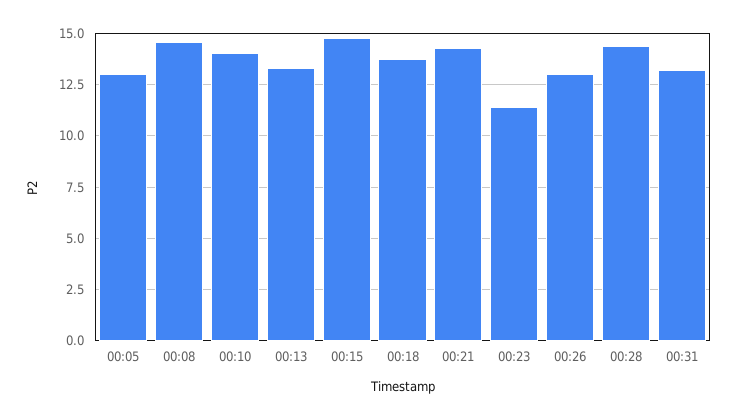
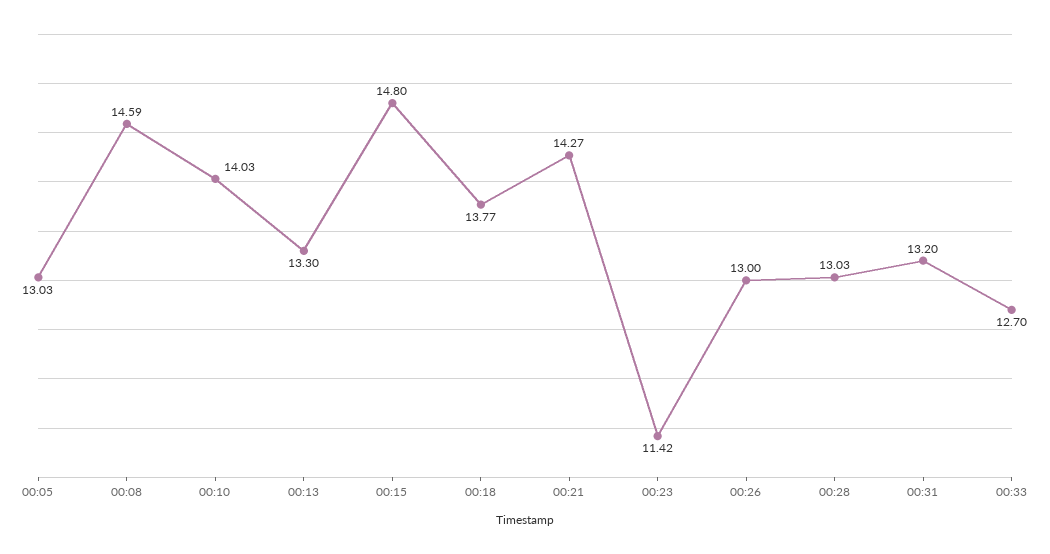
00:28: 14.5 -> 13.03
00:33: none -> 12.7

